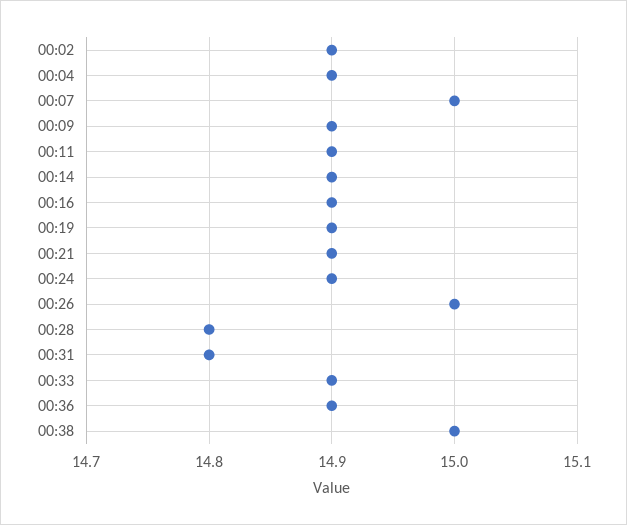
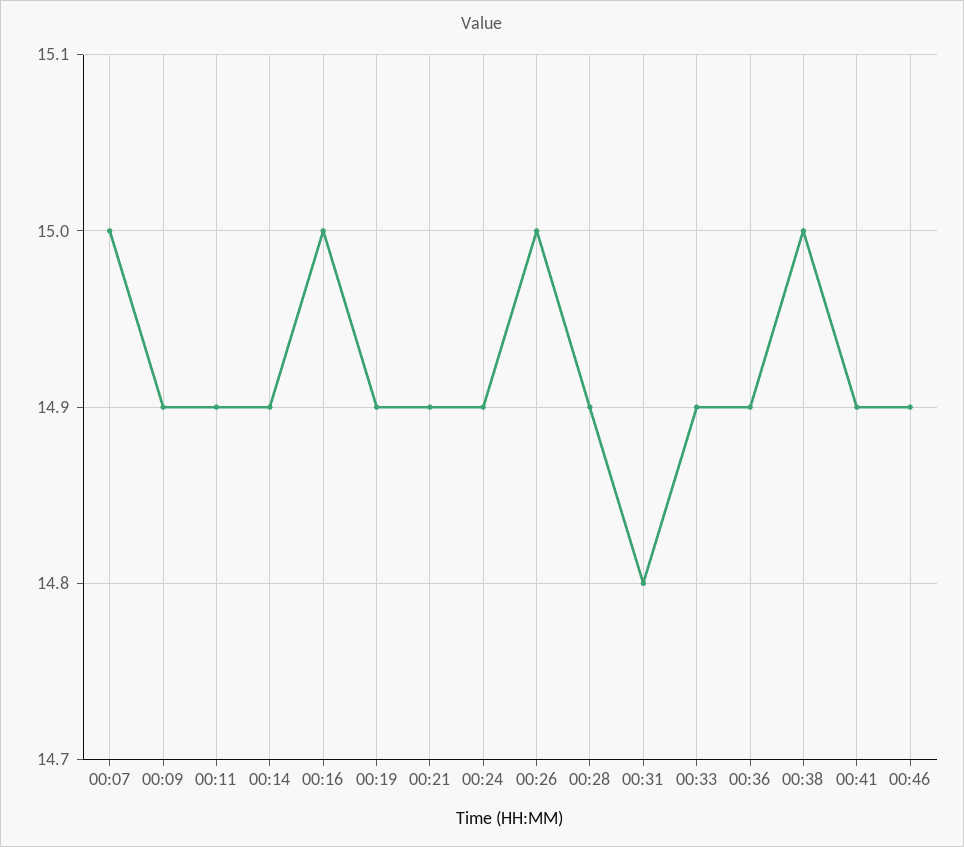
00:02: 14.9 -> none
00:04: 14.9 -> none
00:16: 14.9 -> 15
00:28: 14.8 -> 14.9
00:41: none -> 14.9
00:46: none -> 14.9

